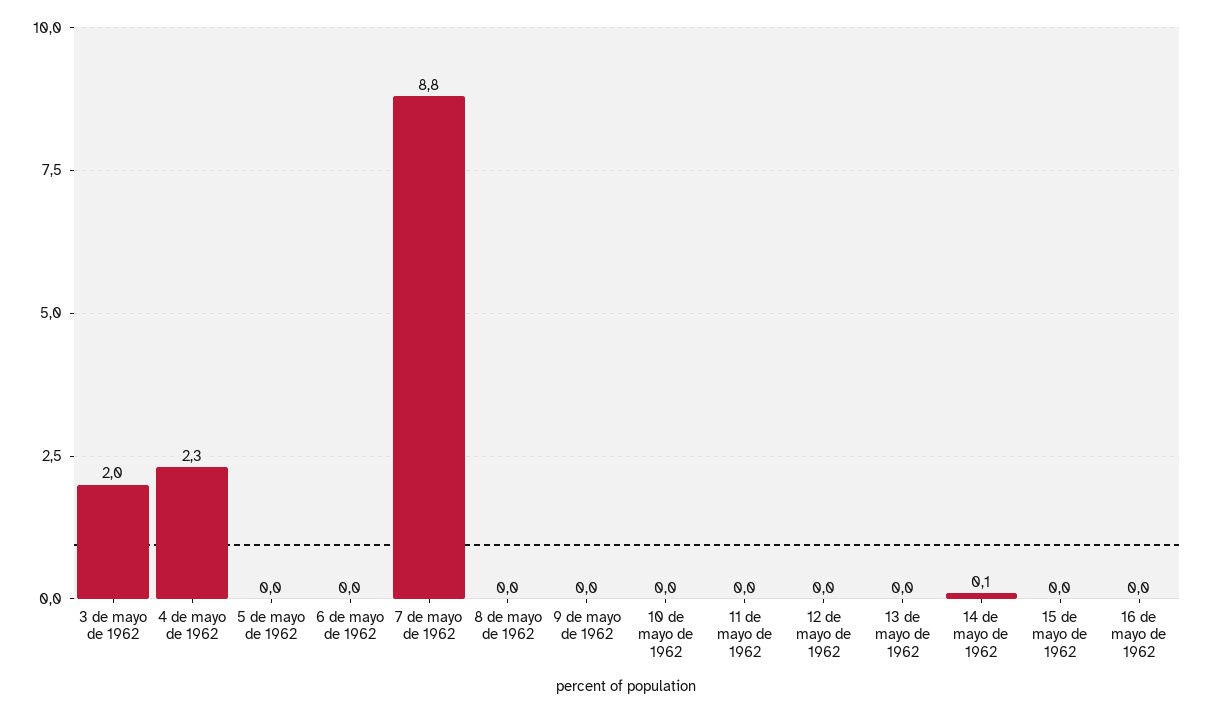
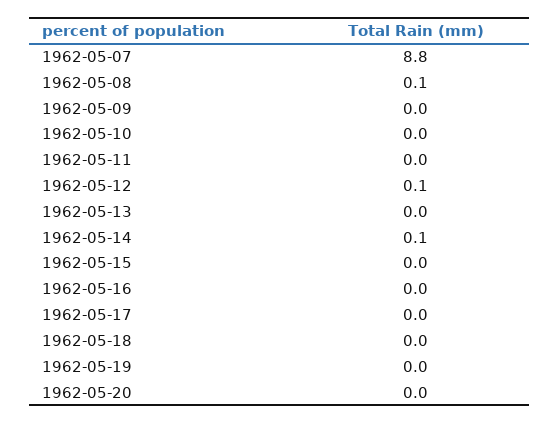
3 de mayo de 1962: 2 -> none
4 de mayo de 1962: 2.3 -> none
5 de mayo de 1962: 0 -> none
6 de mayo de 1962: 0 -> none
8 de mayo de 1962: 0 -> 0.1
12 de mayo de 1962: 0 -> 0.1
1962-05-17: none -> 0
1962-05-18: none -> 0
1962-05-19: none -> 0
1962-05-20: none -> 0

